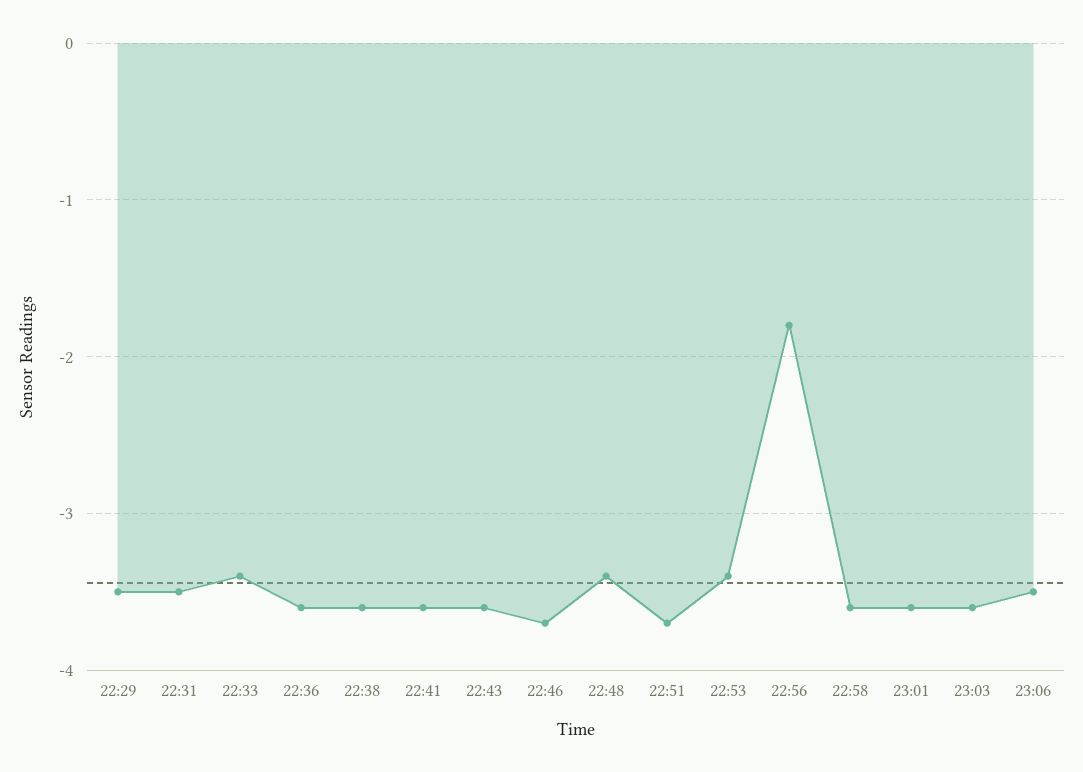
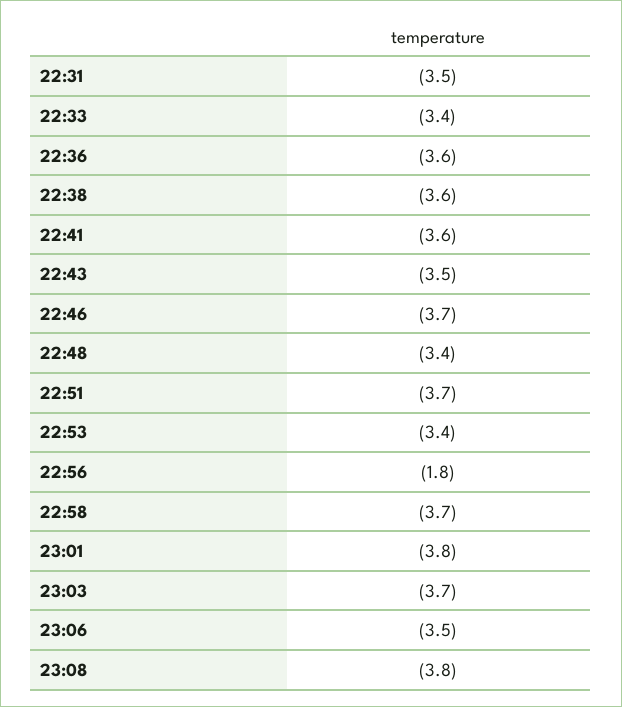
22:29: -3.5 -> none
22:43: -3.6 -> -3.5
22:58: -3.6 -> -3.7
23:01: -3.6 -> -3.8
23:03: -3.6 -> -3.7
23:08: none -> -3.8

